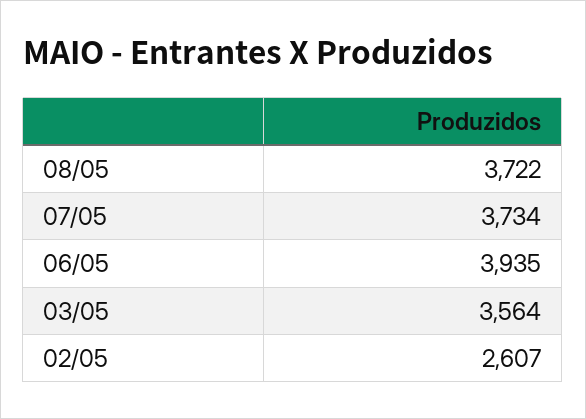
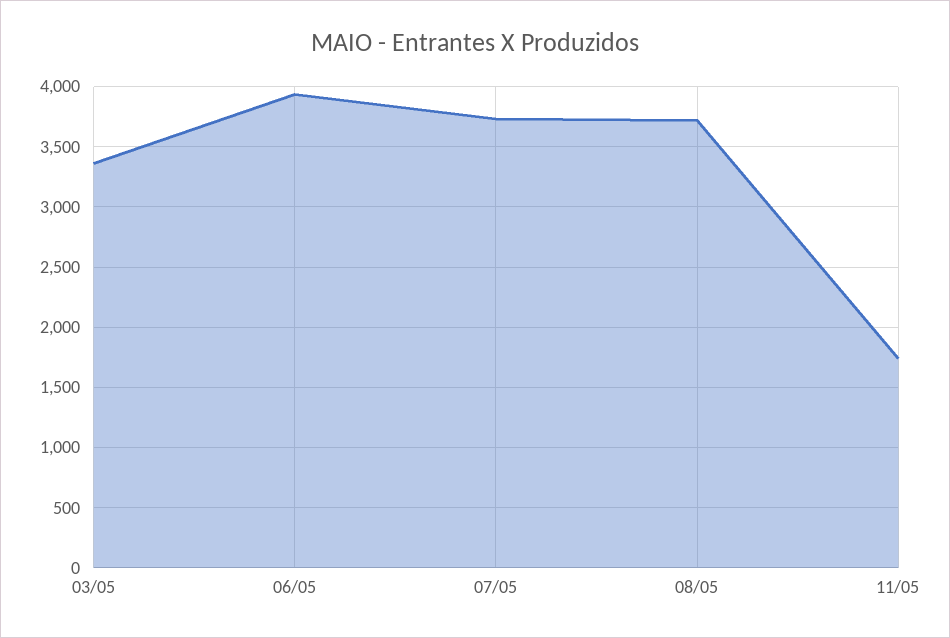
03/05: 3564 -> 3350
02/05: 2607 -> none
11/05: none -> 1750

